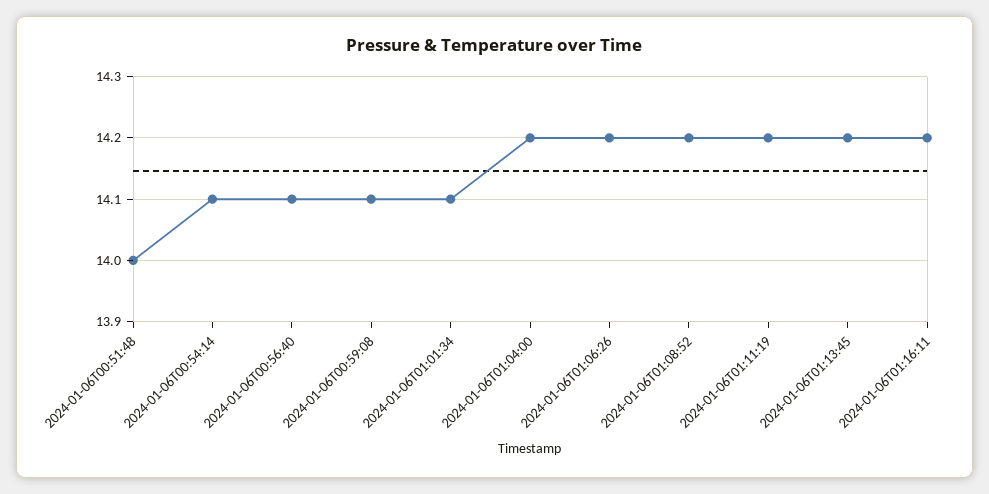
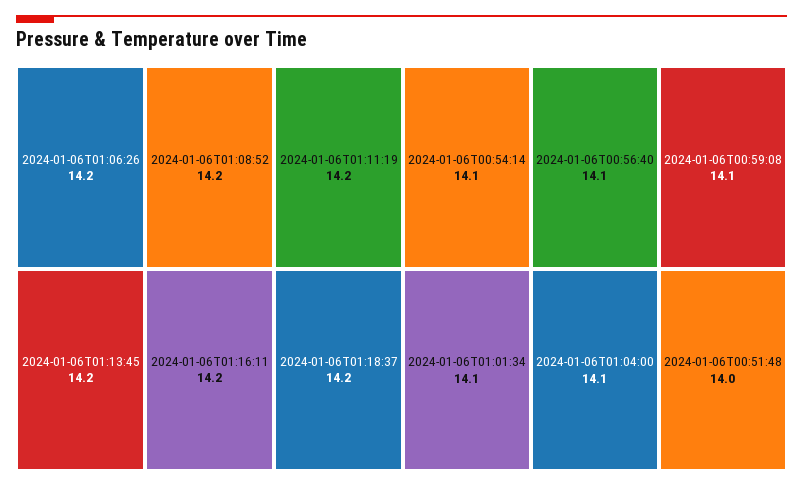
2024-01-06T01:04:00: 14.2 -> 14.1
2024-01-06T01:18:37: none -> 14.2

